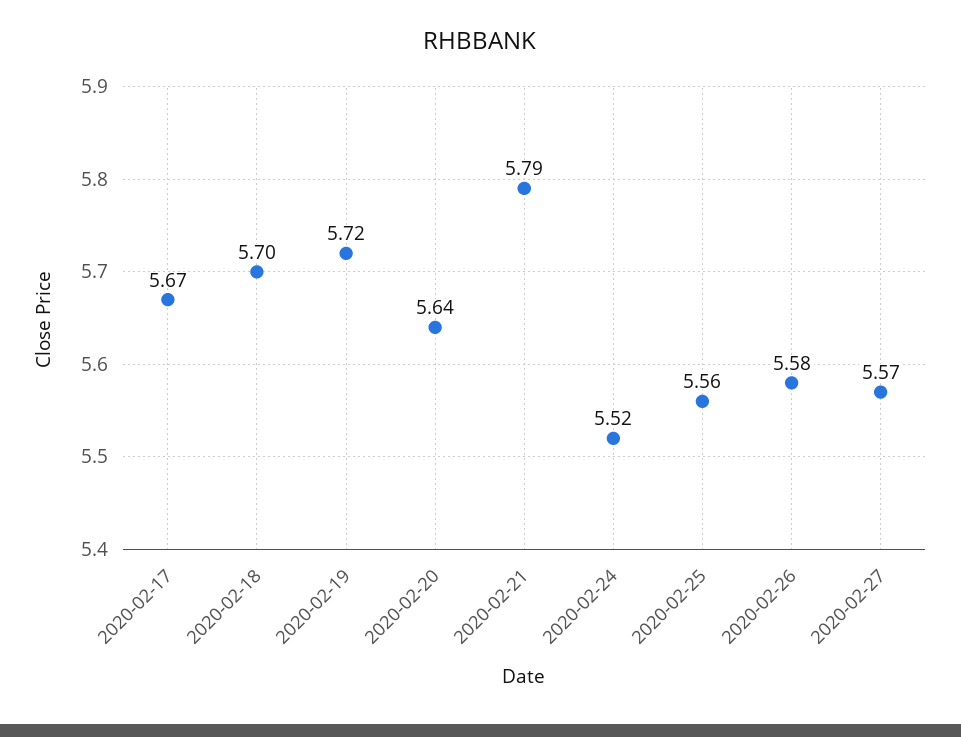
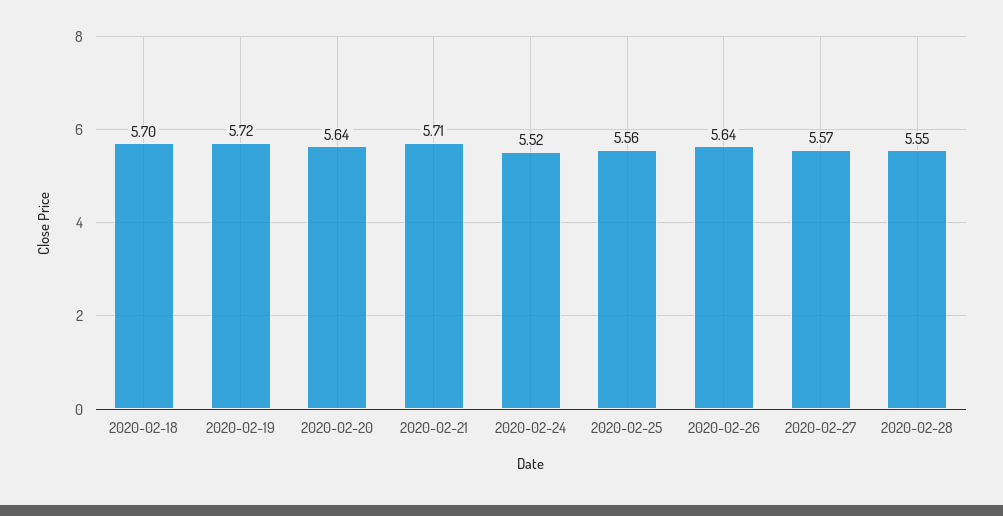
2020-02-17: 5.67 -> none
2020-02-21: 5.79 -> 5.71
2020-02-26: 5.58 -> 5.64
2020-02-28: none -> 5.55

